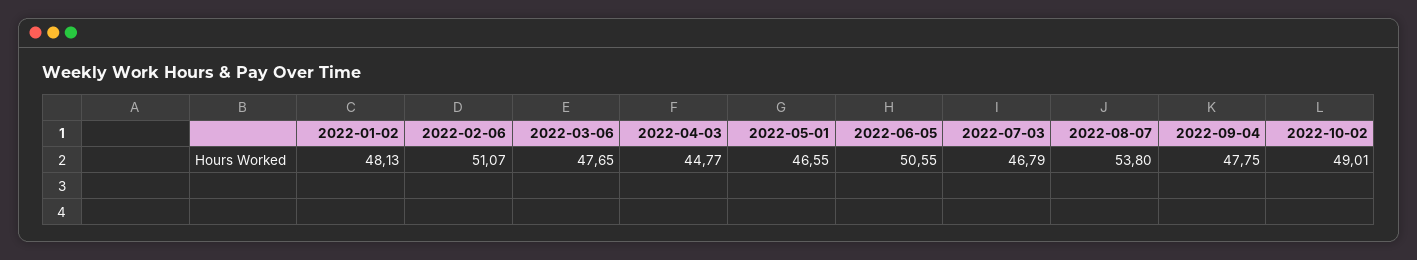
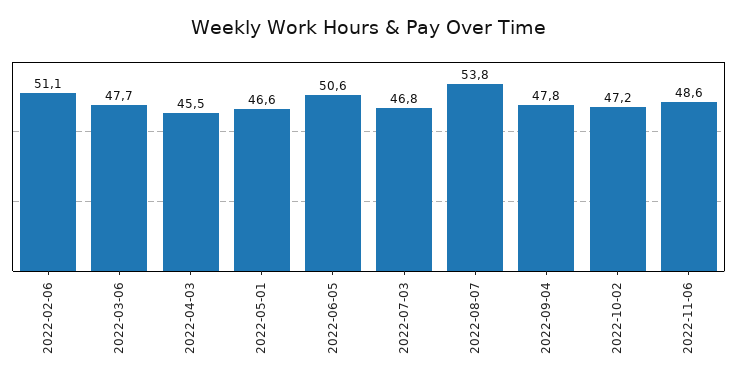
2022-01-02: 48.13 -> none
2022-04-03: 44.77 -> 45.5
2022-10-02: 49.01 -> 47.2
2022-11-06: none -> 48.6

